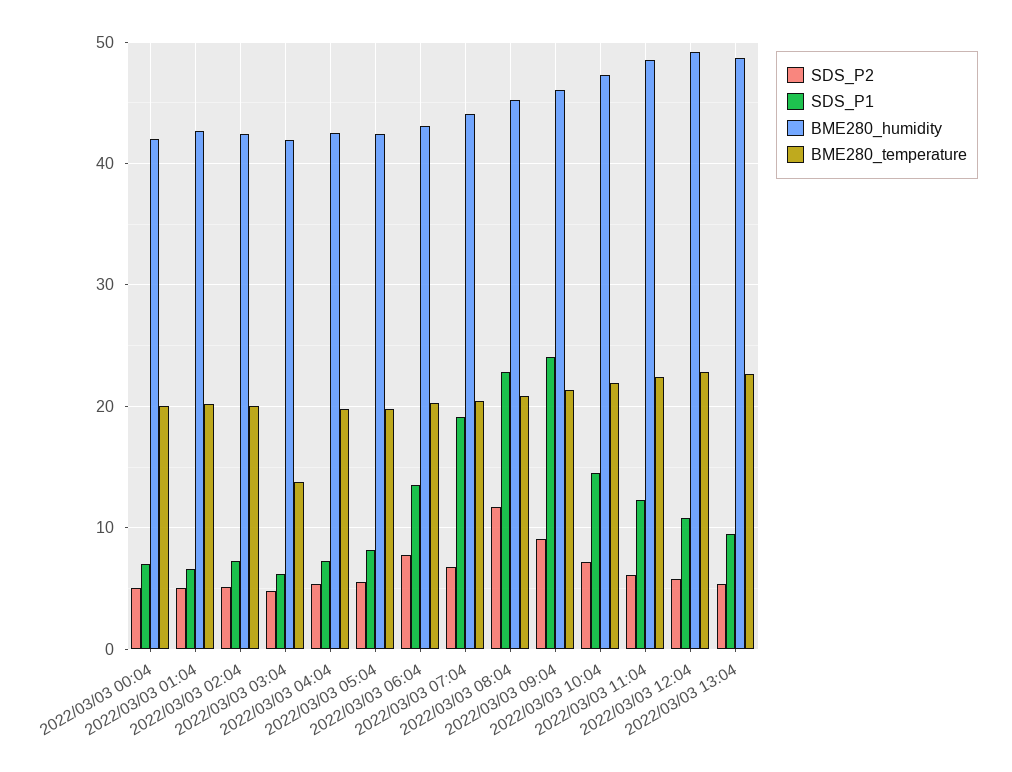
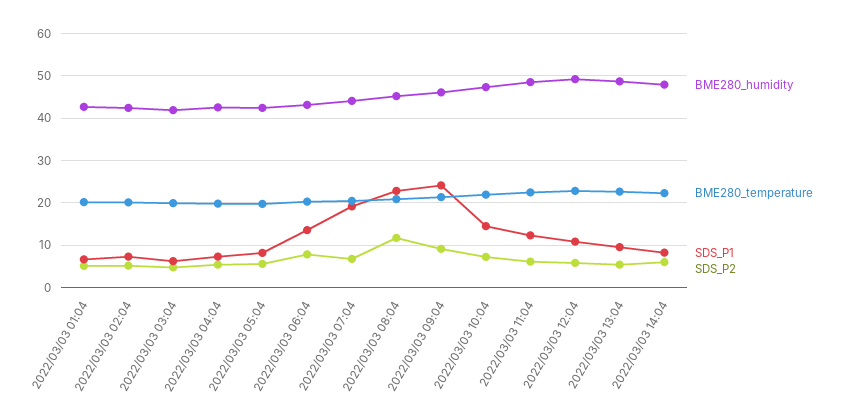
SDS_P2, 2022/03/03 00:04: 5 -> none
SDS_P1, 2022/03/03 00:04: 7 -> none
BME280_humidity, 2022/03/03 00:04: 42 -> none
BME280_temperature, 2022/03/03 00:04: 20 -> none
BME280_temperature, 2022/03/03 03:04: 14 -> 20
BME280_humidity, 2022/03/03 14:04: none -> 48
BME280_temperature, 2022/03/03 14:04: none -> 22
SDS_P1, 2022/03/03 14:04: none -> 8
SDS_P2, 2022/03/03 14:04: none -> 6

